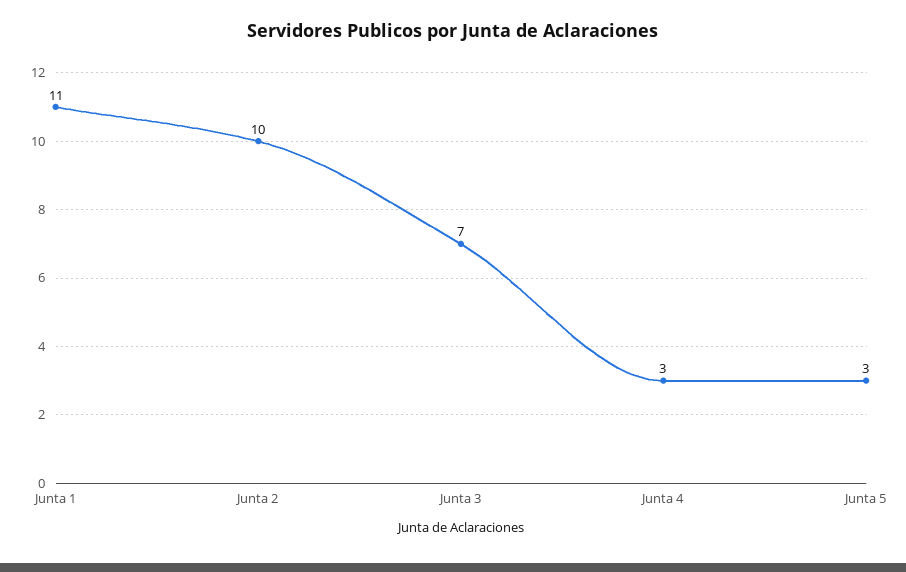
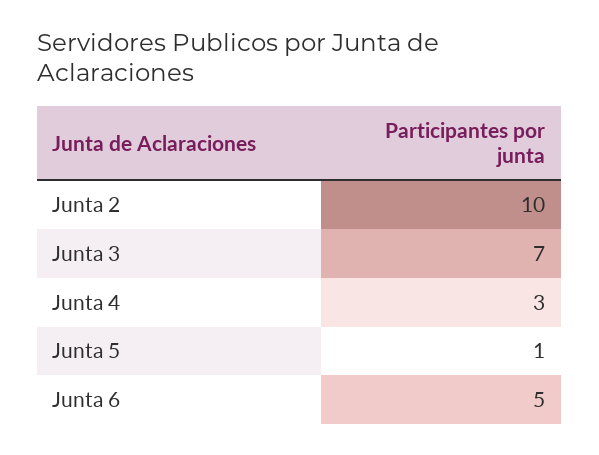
Junta 1: 11 -> none
Junta 5: 3 -> 1
Junta 6: none -> 5

